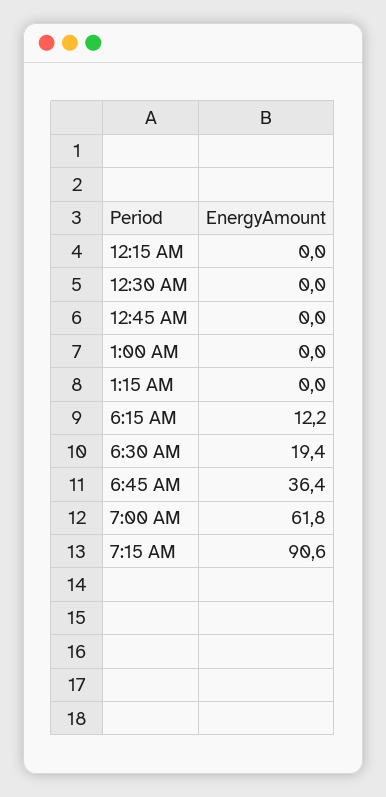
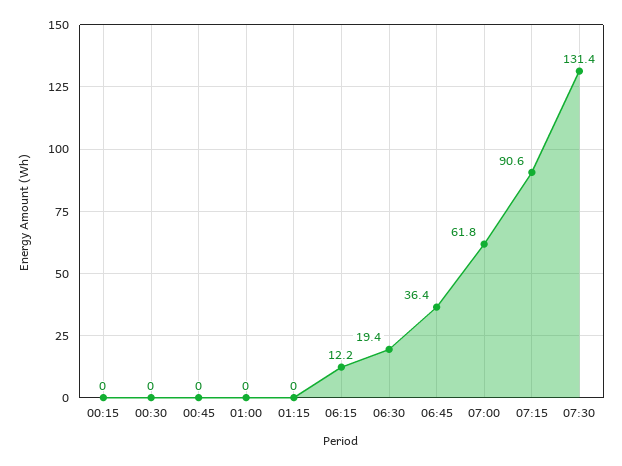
07:30: none -> 131.4

